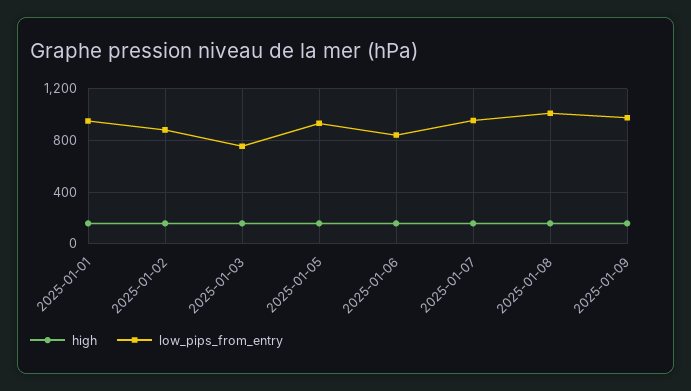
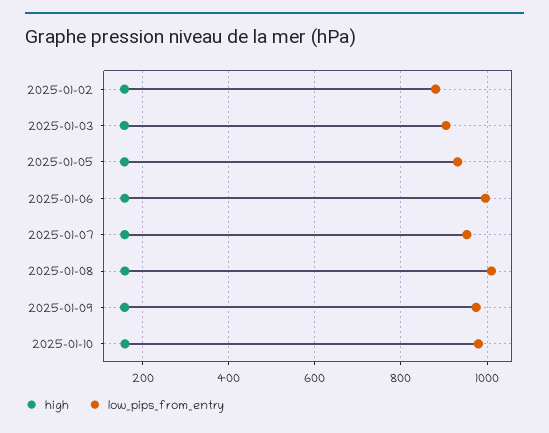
high, 2025-01-01: 150 -> none
low_pips_from_entry, 2025-01-01: 950 -> none
low_pips_from_entry, 2025-01-03: 750 -> 900
low_pips_from_entry, 2025-01-06: 850 -> 1000
high, 2025-01-10: none -> 160
low_pips_from_entry, 2025-01-10: none -> 980

